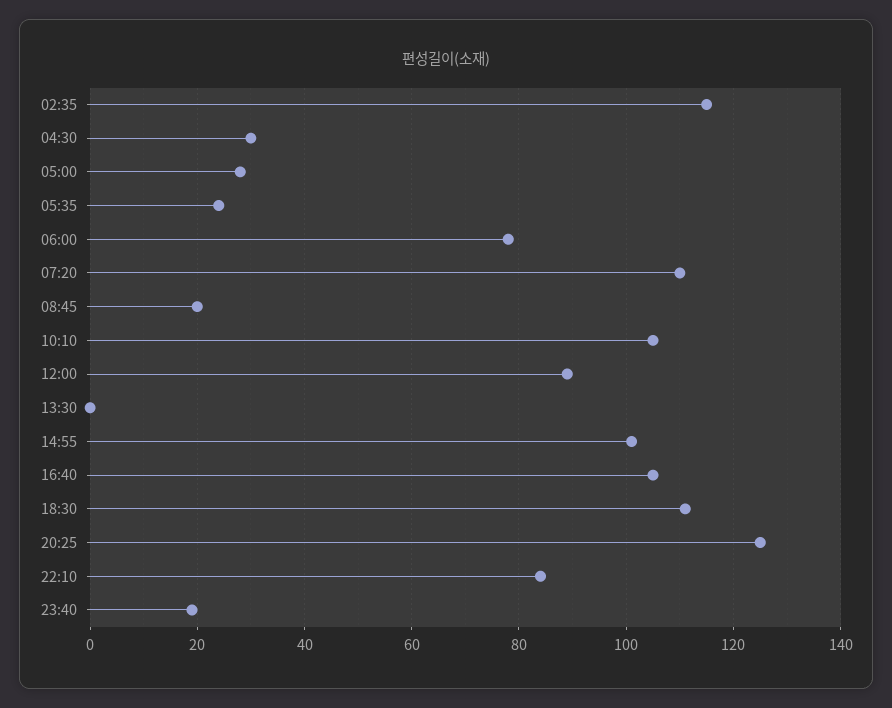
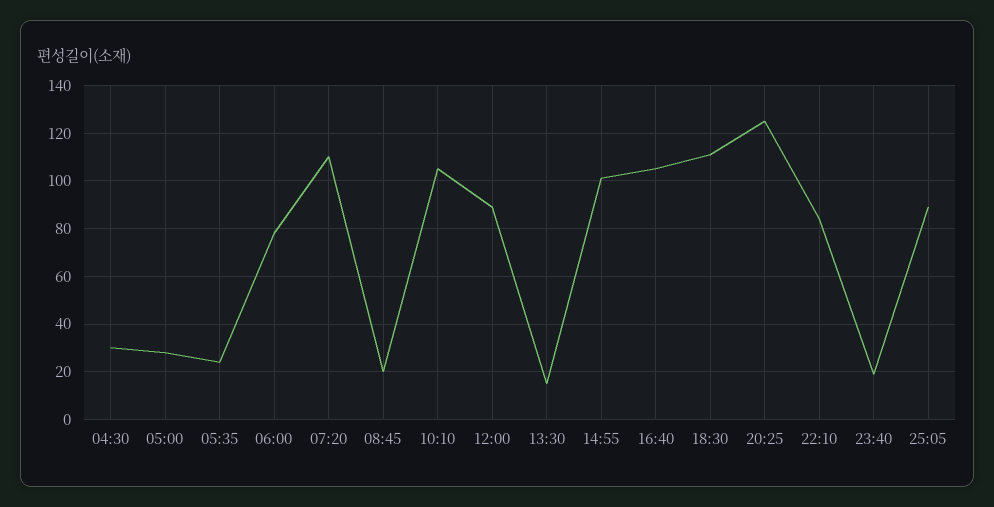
02:35: 115 -> none
13:30: 0 -> 15
25:05: none -> 90

